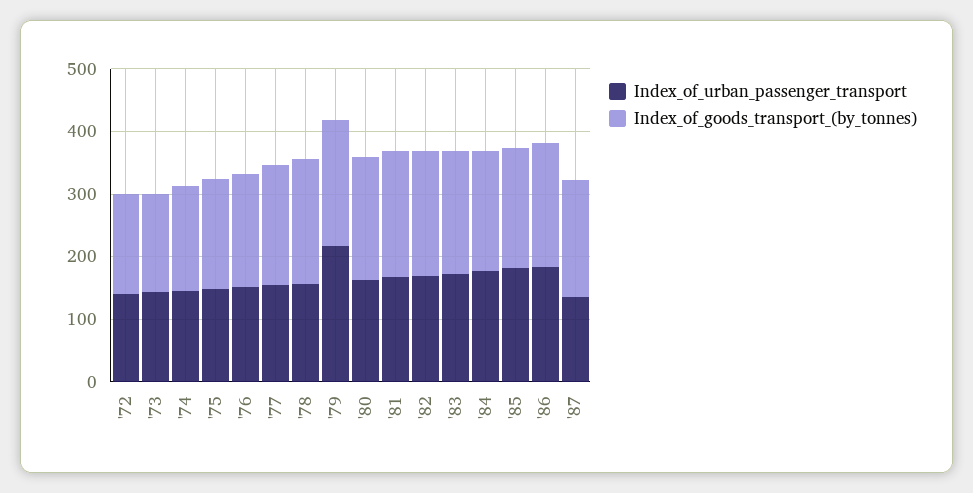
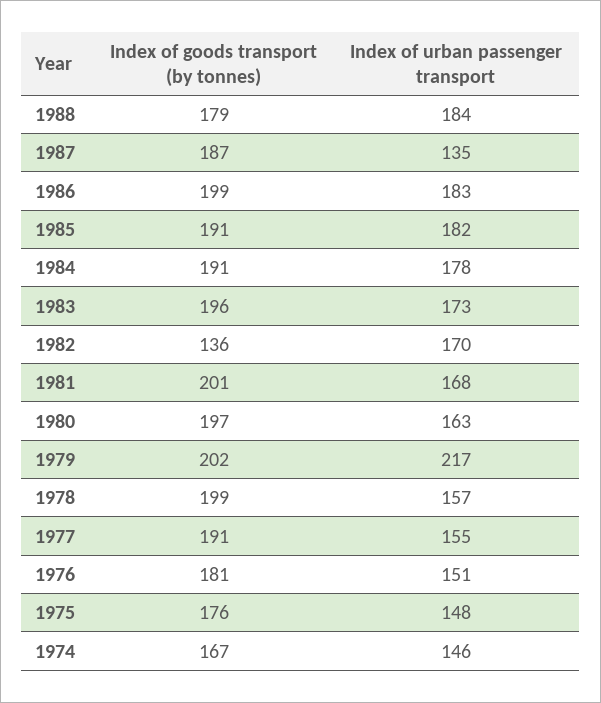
Index_of_urban_passenger_transport, '72: 140 -> none
Index_of_goods_transport_(by_tonnes), '72: 160 -> none
Index_of_urban_passenger_transport, '73: 140 -> none
Index_of_goods_transport_(by_tonnes), '73: 160 -> none
Index_of_goods_transport_(by_tonnes), '82: 200 -> 136
Index_of_goods_transport_(by_tonnes), 1988: none -> 179
Index_of_urban_passenger_transport, 1988: none -> 184

